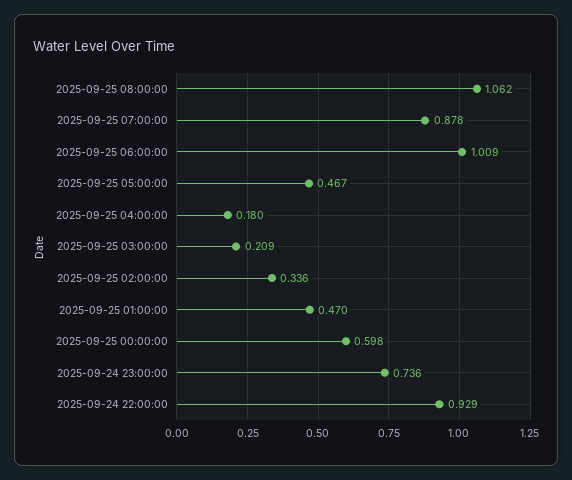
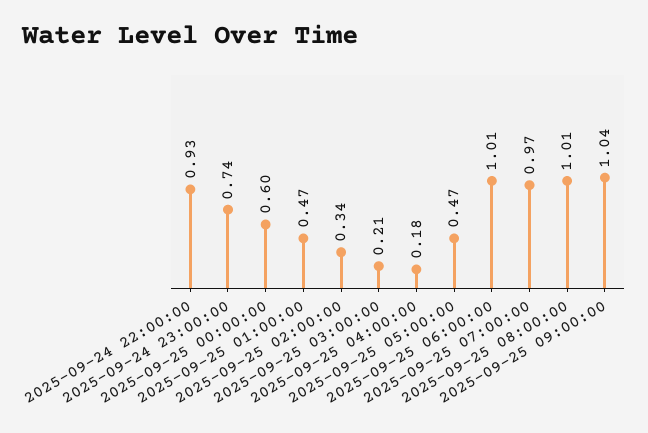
2025-09-25 08:00:00: 1.062 -> 1.01
2025-09-25 07:00:00: 0.878 -> 0.97
2025-09-25 09:00:00: none -> 1.04

